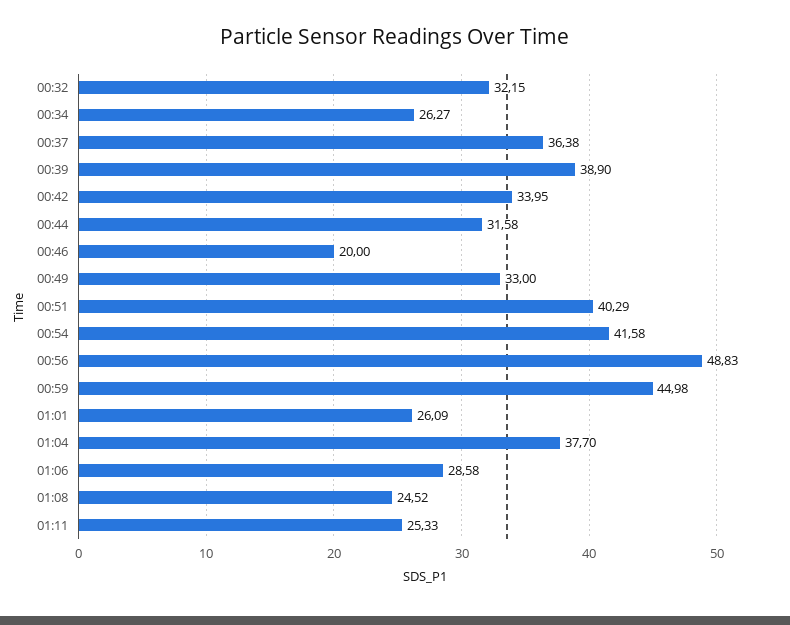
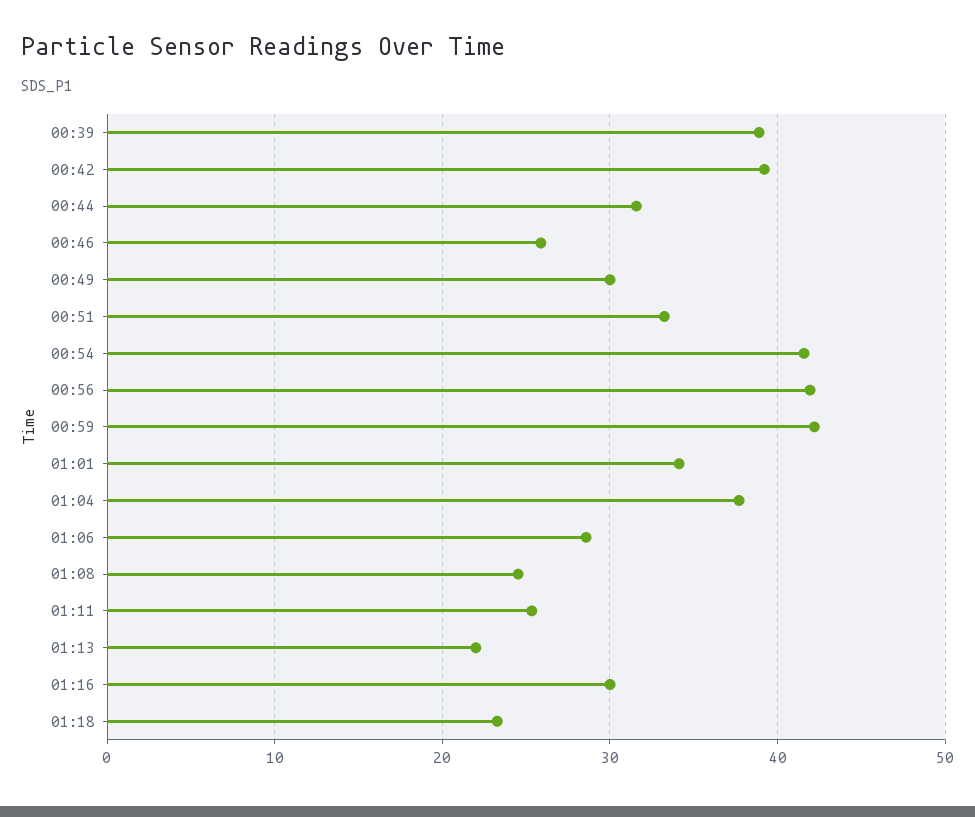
00:32: 32.15 -> none
00:34: 26.27 -> none
00:37: 36.38 -> none
00:42: 33.95 -> 39
00:46: 20 -> 26
00:49: 33 -> 30
00:51: 40.29 -> 33
00:56: 48.83 -> 42
00:59: 44.98 -> 42
01:01: 26.09 -> 34
01:13: none -> 22
01:16: none -> 30
01:18: none -> 23

